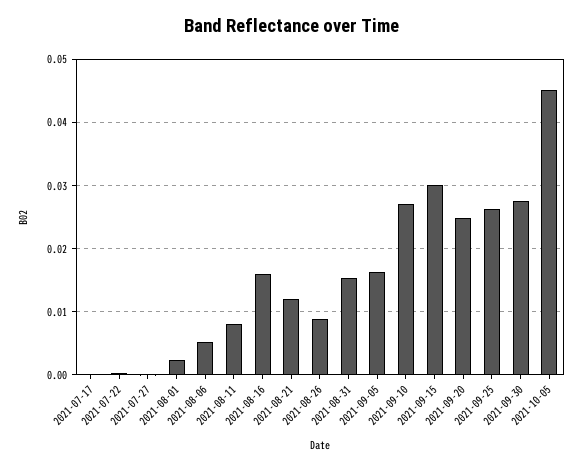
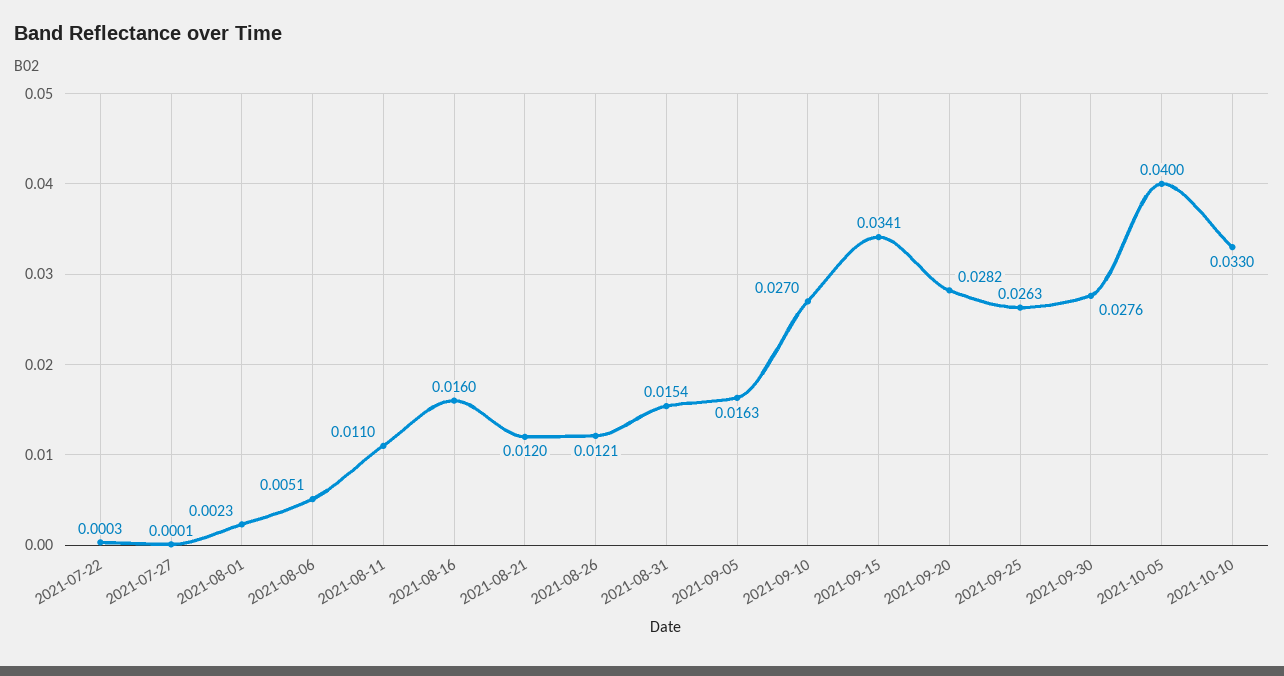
2021-07-17: 0 -> none
2021-08-11: 0.008 -> 0.011
2021-08-26: 0.009 -> 0.0121
2021-09-15: 0.03 -> 0.0341
2021-09-20: 0.025 -> 0.0282
2021-10-05: 0.045 -> 0.04
2021-10-10: none -> 0.033

